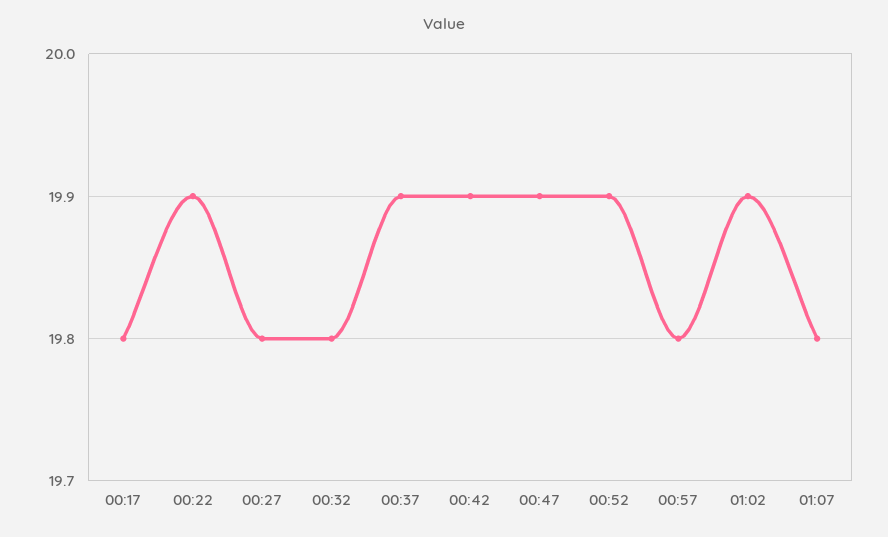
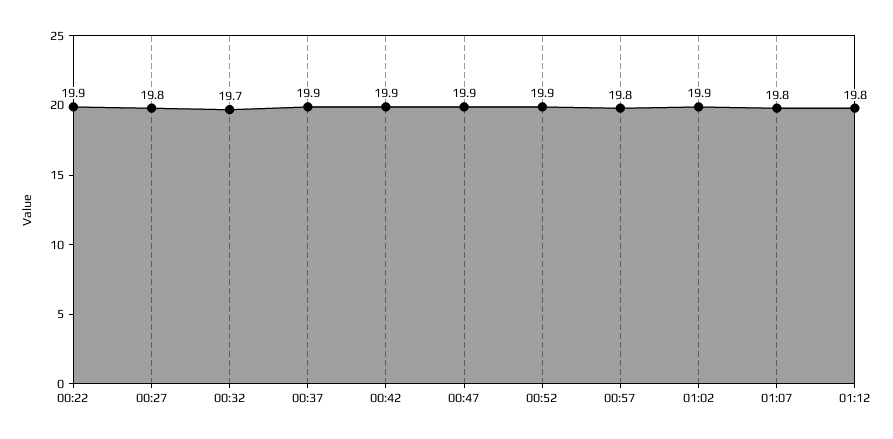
00:17: 19.8 -> none
00:32: 19.8 -> 19.7
01:12: none -> 19.8

